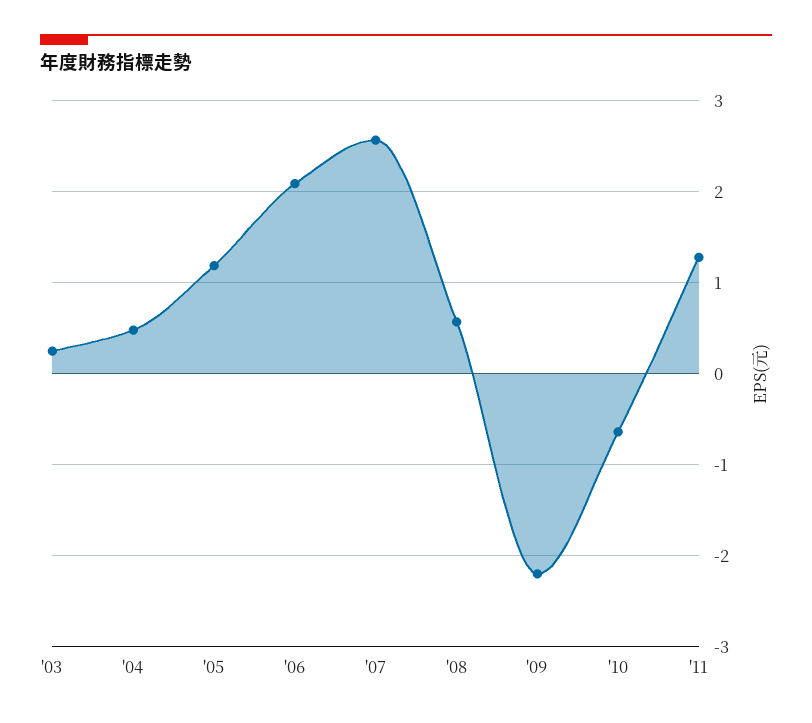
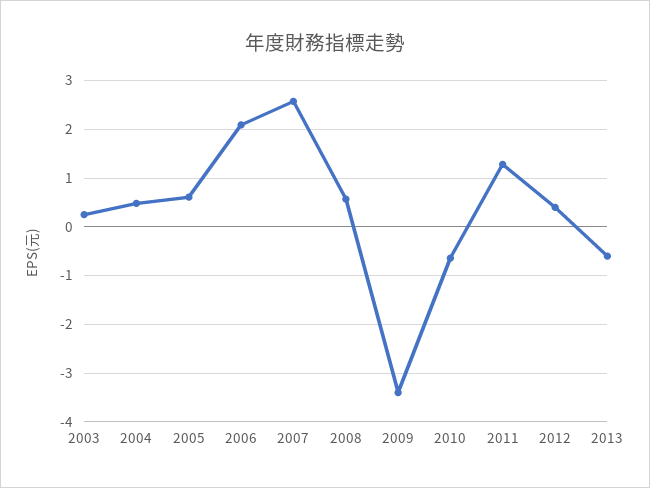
'05: 1.2 -> 0.6
'09: -2.2 -> -3.4
2012: none -> 0.4
2013: none -> -0.6

